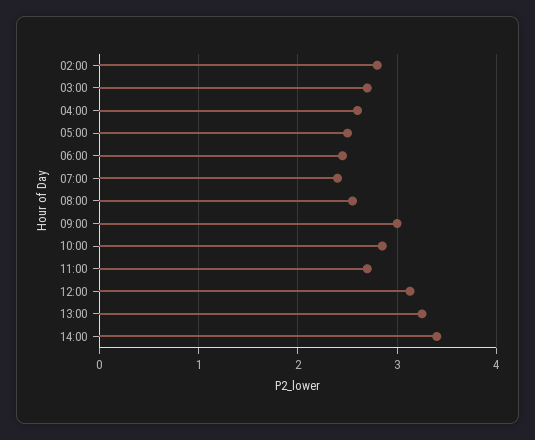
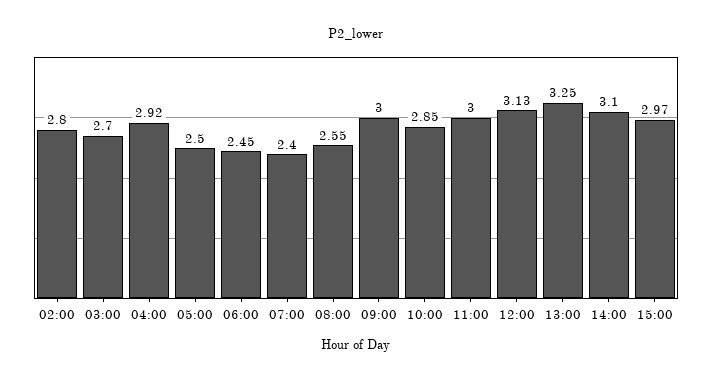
04:00: 2.6 -> 2.92
11:00: 2.7 -> 3
14:00: 3.4 -> 3.1
15:00: none -> 2.97

